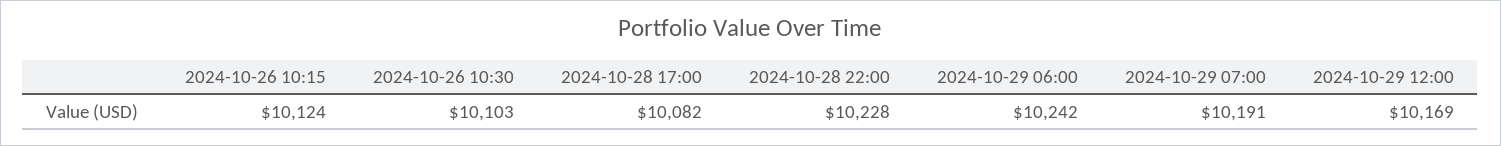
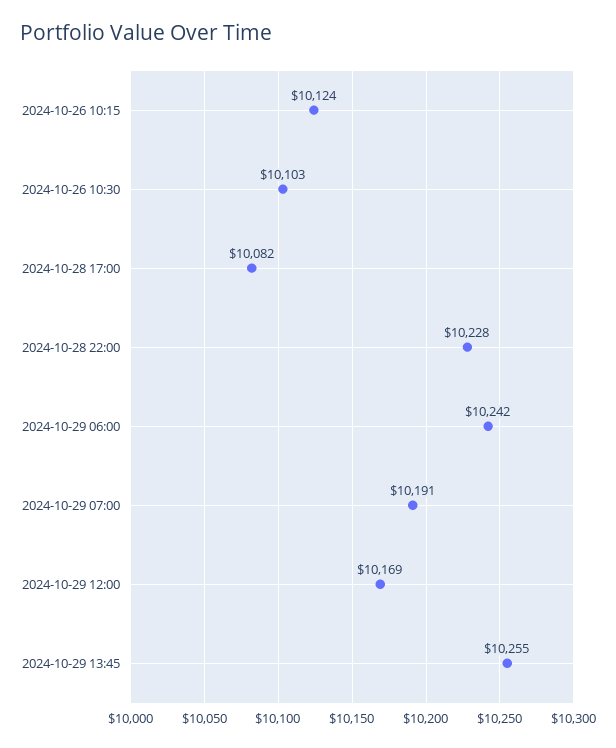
2024-10-29 13:45: none -> 10255

